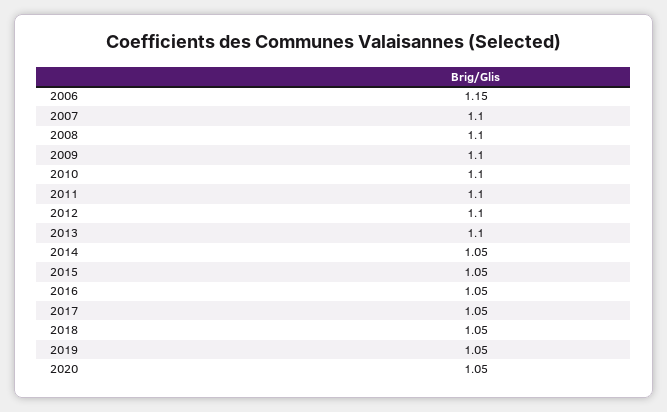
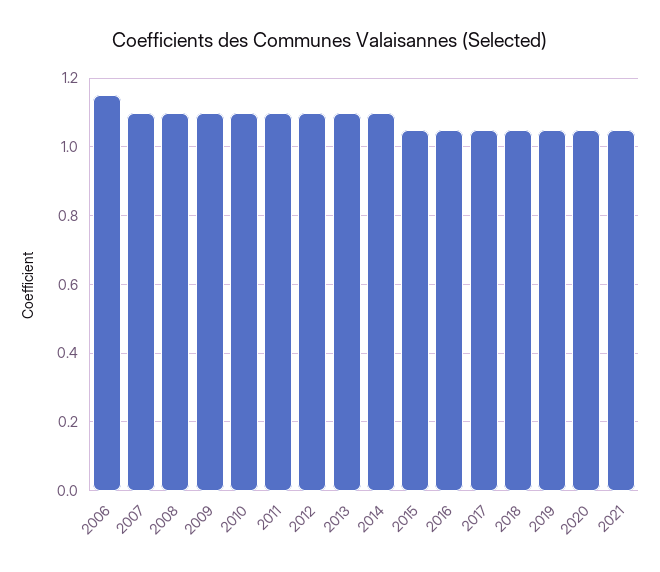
2014: 1.05 -> 1.1
2021: none -> 1.05

